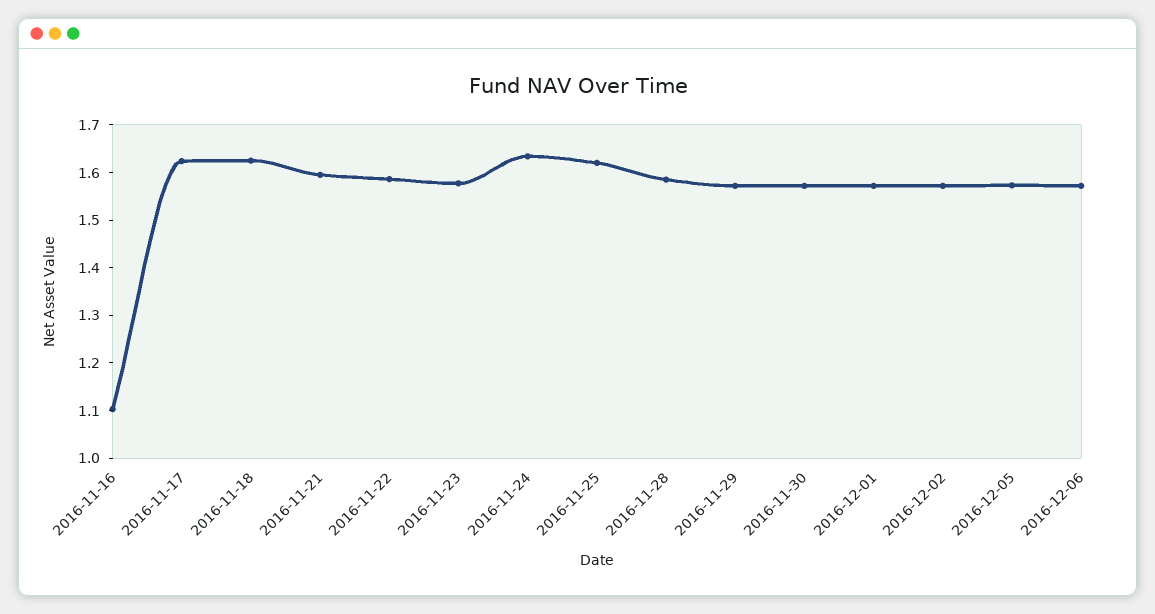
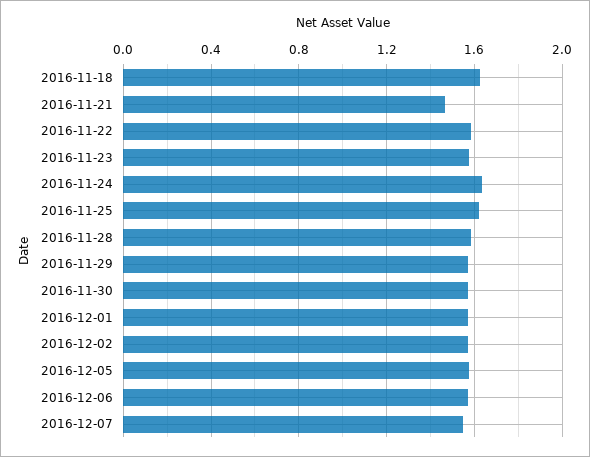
2016-11-16: 1.1 -> none
2016-11-17: 1.62 -> none
2016-11-21: 1.6 -> 1.45
2016-12-07: none -> 1.55

